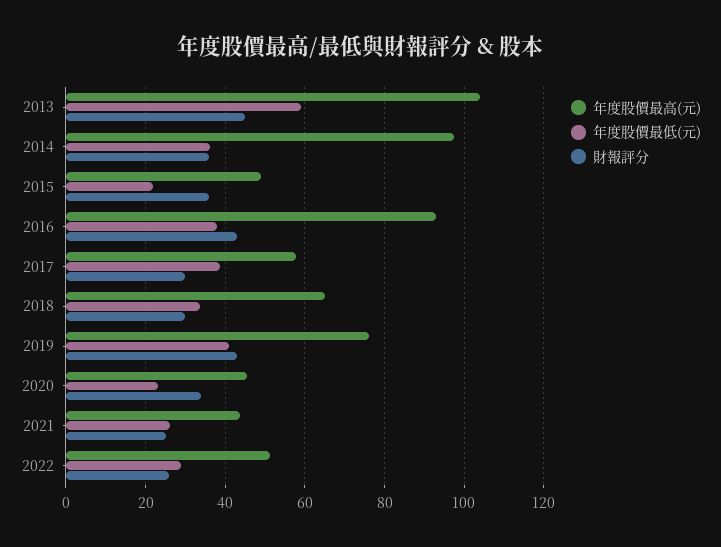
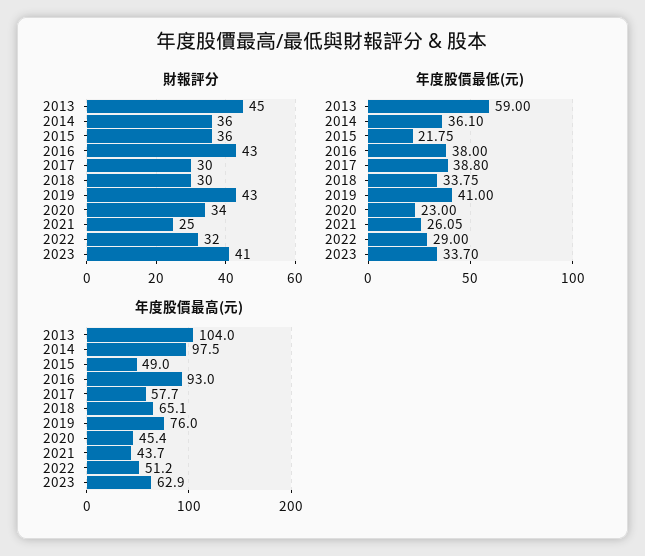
財報評分, 2022: 26 -> 32
財報評分, 2023: none -> 41
年度股價最低(元), 2023: none -> 33.7
年度股價最高(元), 2023: none -> 62.9

